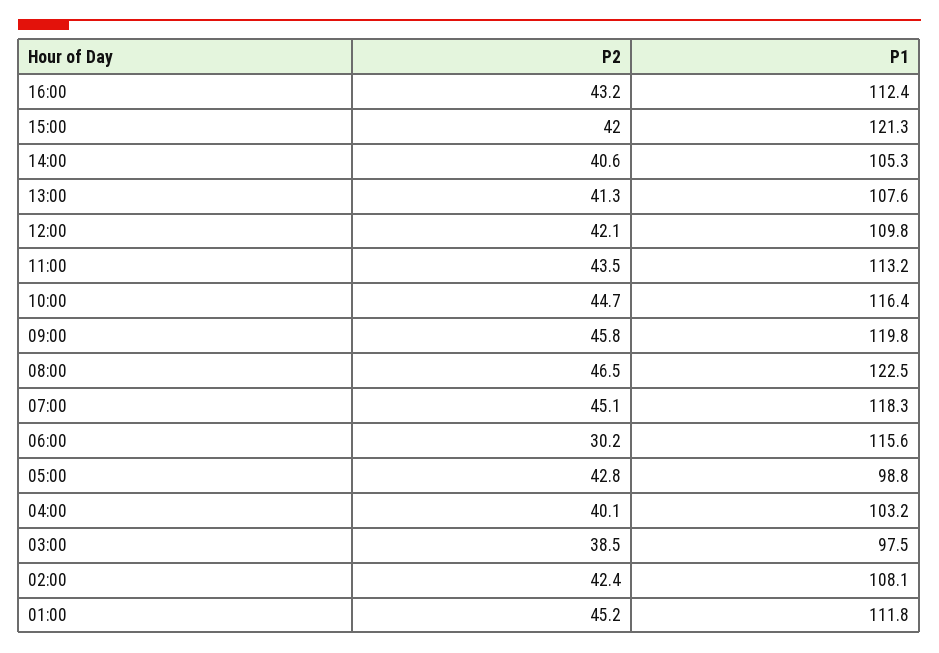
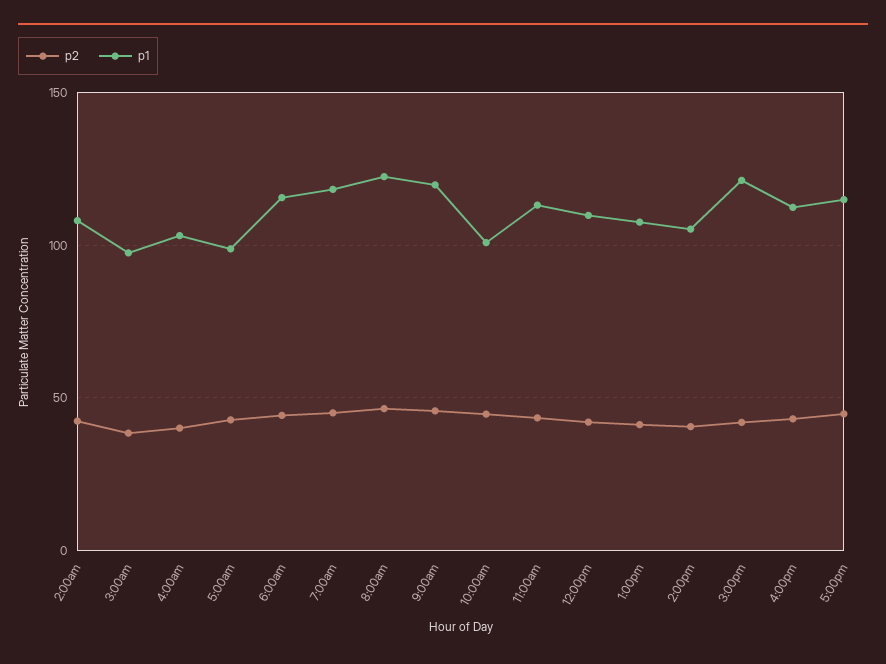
P1, 10:00: 116.4 -> 100
P2, 06:00: 30.2 -> 45
P2, 01:00: 45.2 -> none
P1, 01:00: 111.8 -> none
P2, 5:00pm: none -> 45
P1, 5:00pm: none -> 115

